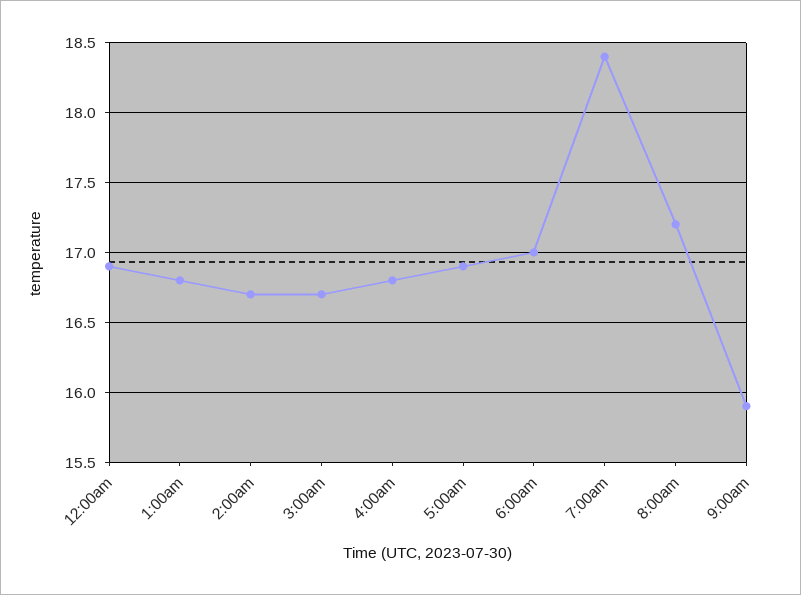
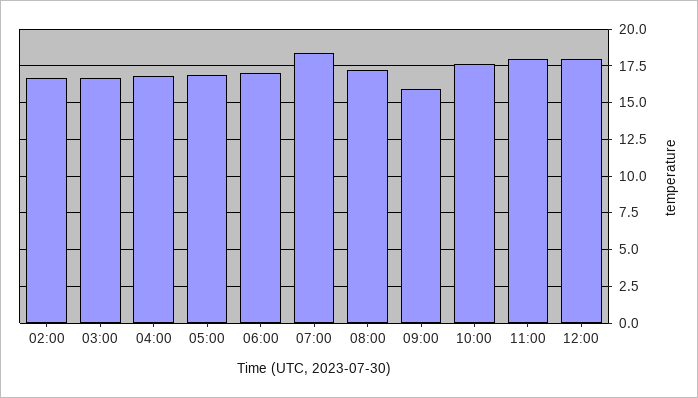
12:00am: 16.9 -> none
1:00am: 16.8 -> none
10:00: none -> 17.5
11:00: none -> 18
12:00: none -> 18

